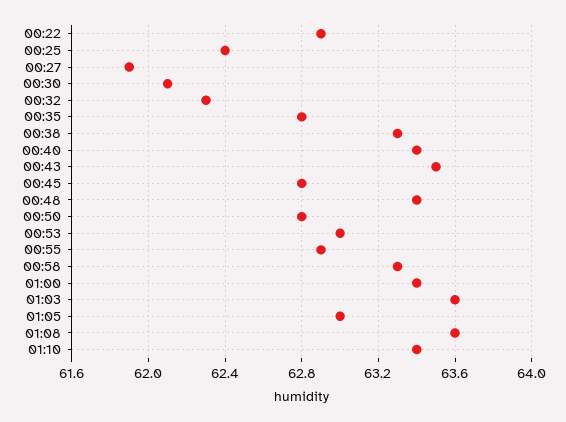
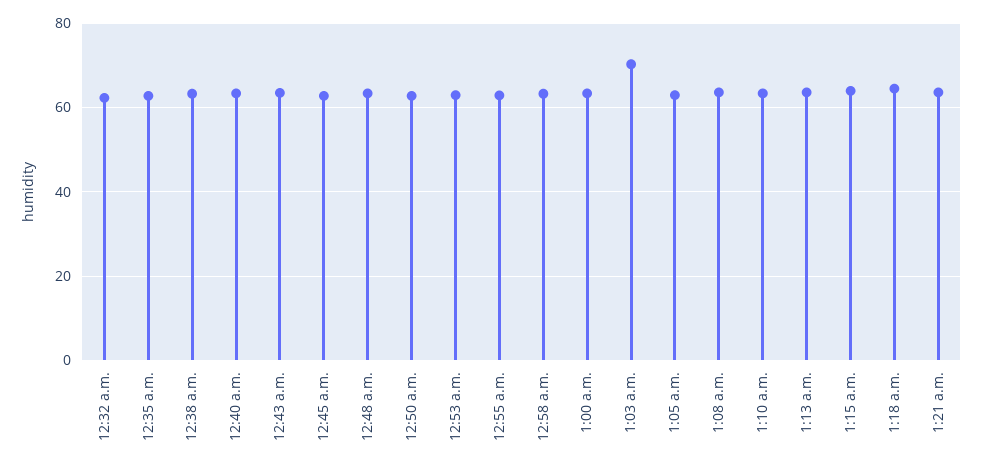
00:22: 62.9 -> none
00:25: 62.4 -> none
00:27: 61.9 -> none
00:30: 62.1 -> none
01:03: 63.6 -> 70
1:13 a.m.: none -> 64
1:15 a.m.: none -> 64
1:18 a.m.: none -> 64
1:21 a.m.: none -> 64

